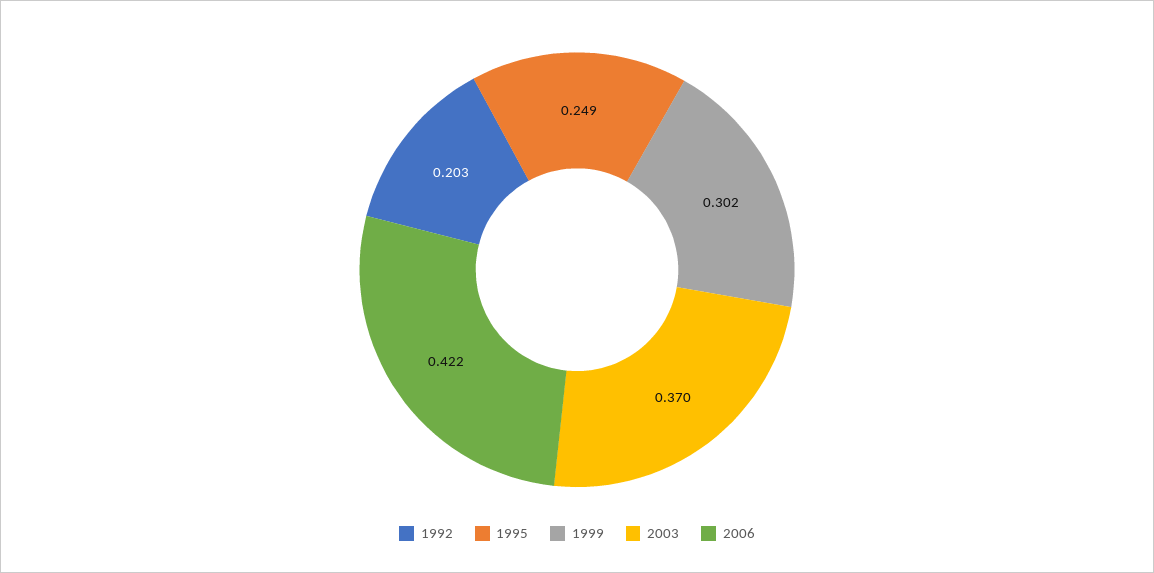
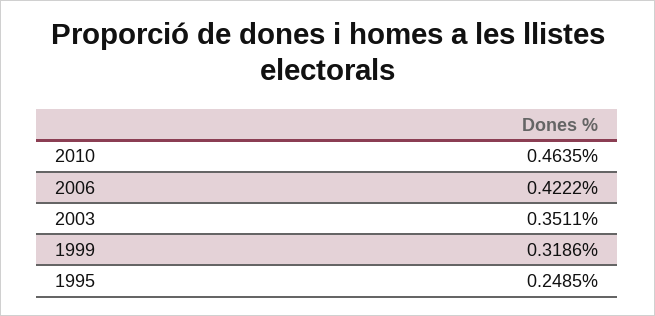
1992: 0.203 -> none
1999: 0.302 -> 0.3186
2003: 0.37 -> 0.3511
2010: none -> 0.4635

